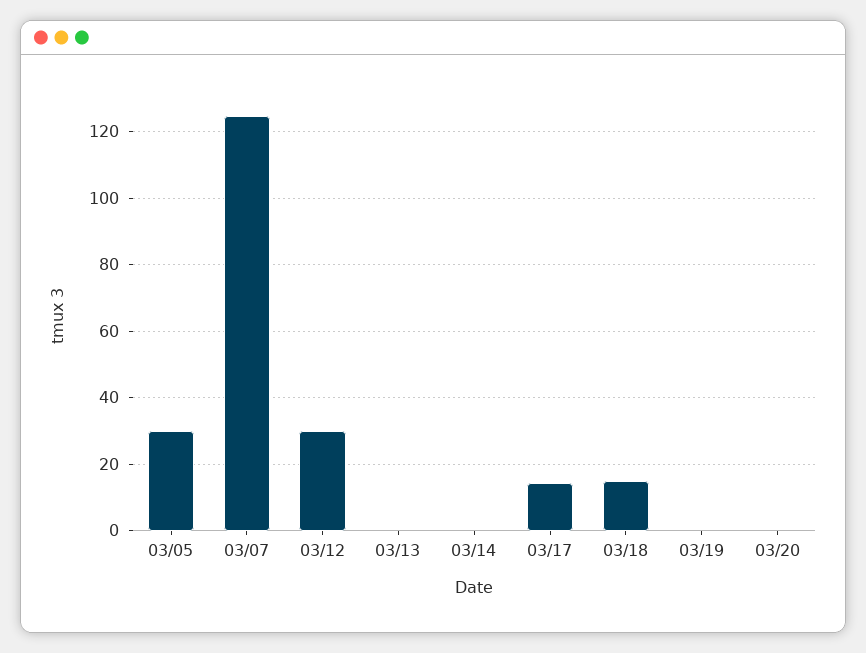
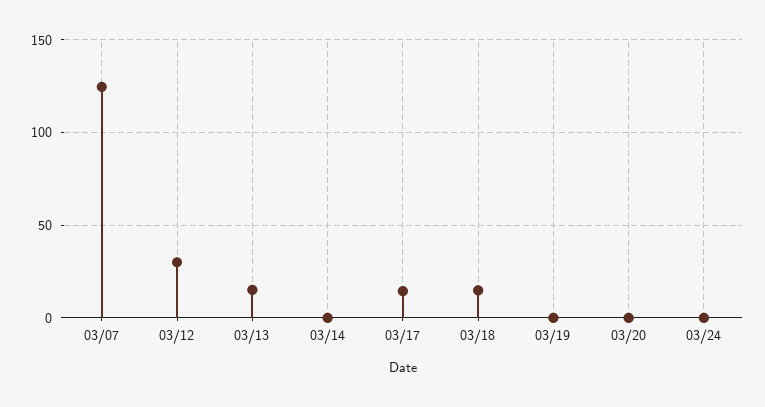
03/05: 30 -> none
03/13: 0 -> 15
03/24: none -> 0

